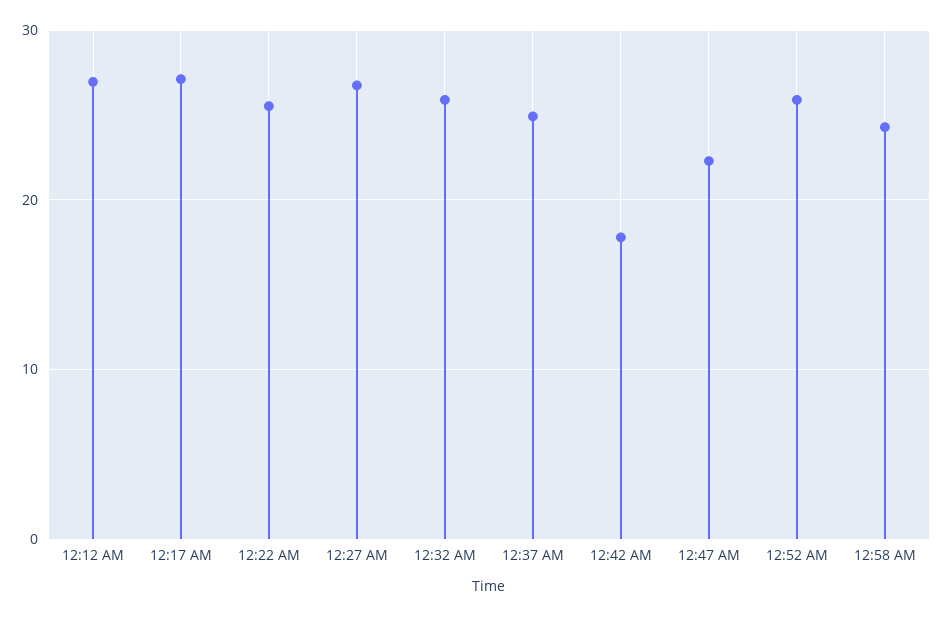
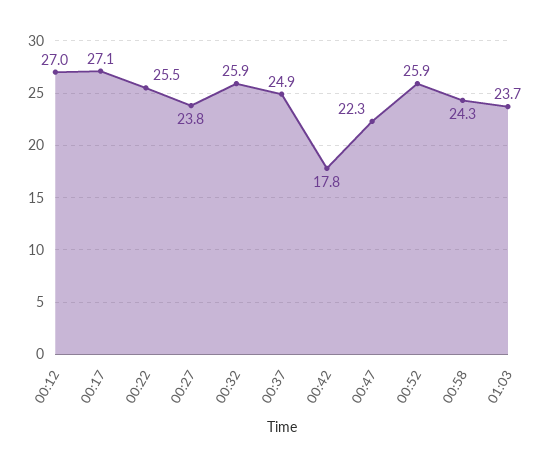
12:27 AM: 27 -> 23.8
01:03: none -> 23.7

